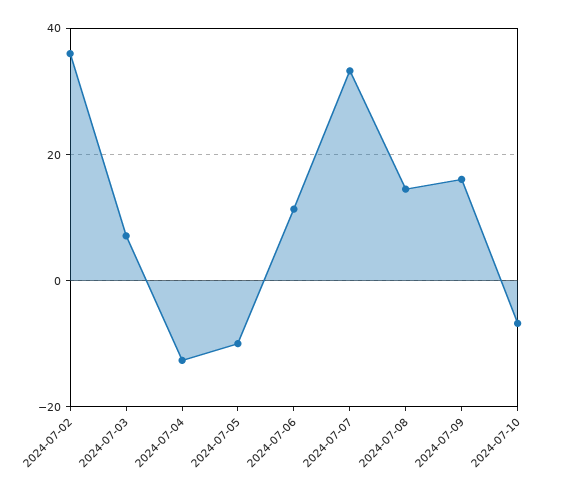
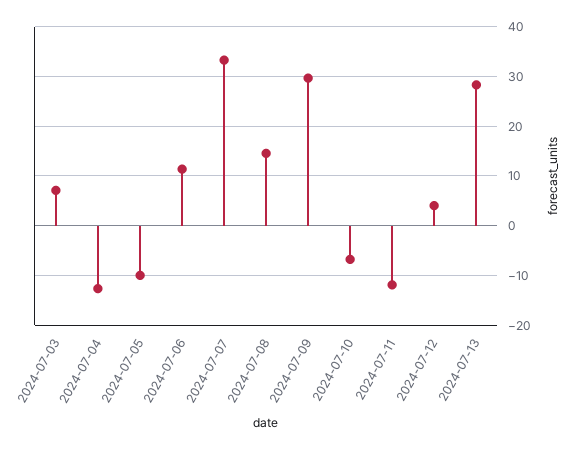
2024-07-02: 36 -> none
2024-07-09: 16 -> 30
2024-07-11: none -> -12
2024-07-12: none -> 4
2024-07-13: none -> 28

